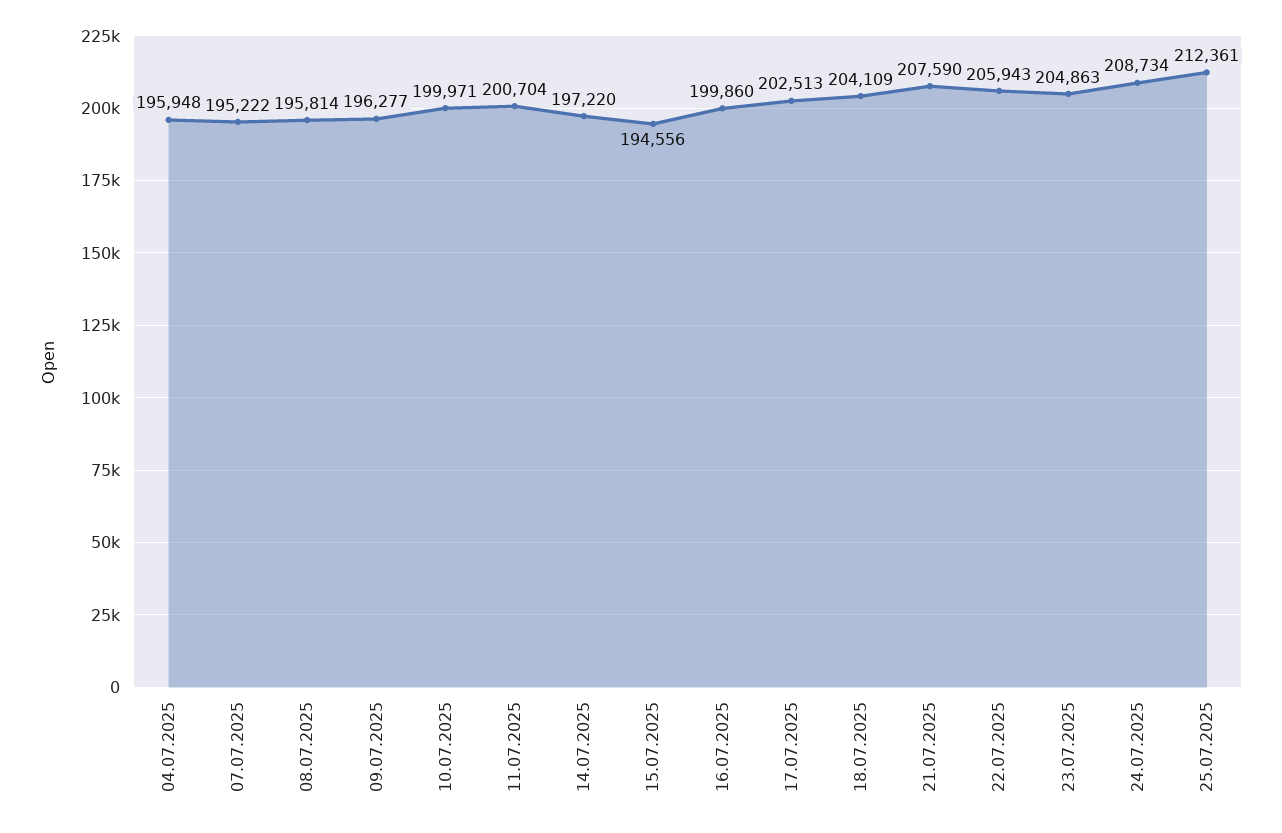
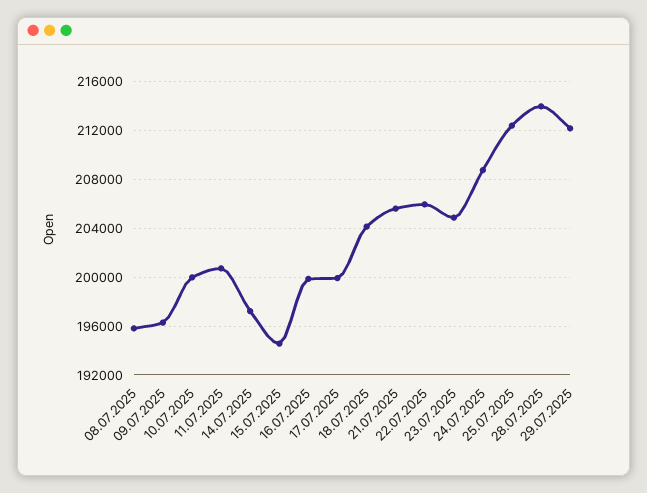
04.07.2025: 195948 -> none
07.07.2025: 195222 -> none
17.07.2025: 202513 -> 200000
21.07.2025: 207590 -> 205500
28.07.2025: none -> 214000
29.07.2025: none -> 212000

